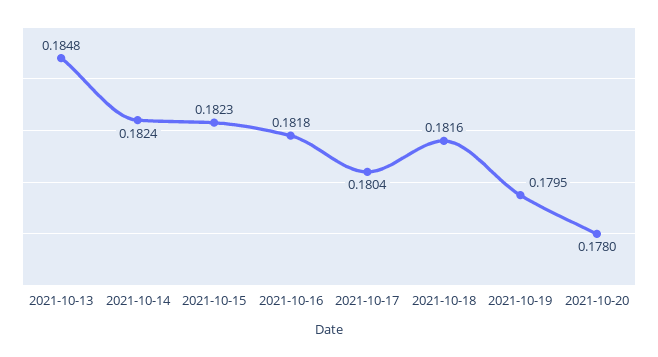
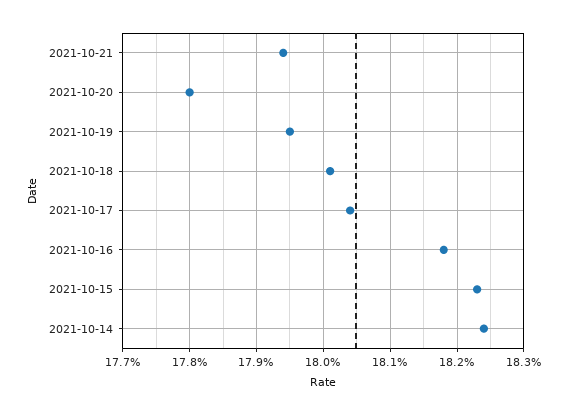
2021-10-13: 0.1848 -> none
2021-10-18: 0.1816 -> 0.1801
2021-10-21: none -> 0.1794

